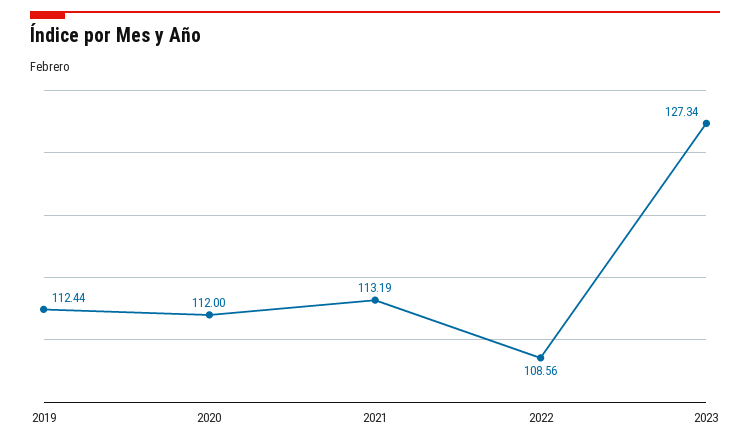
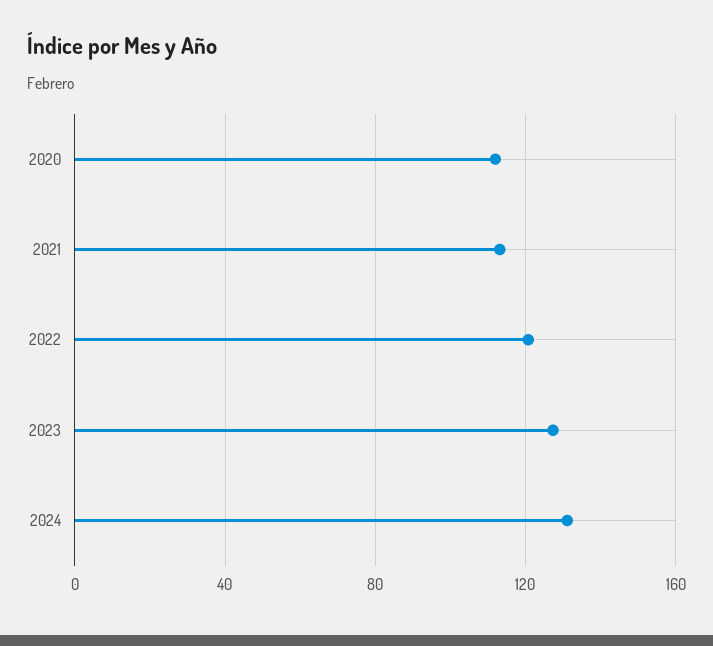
2019: 112.44 -> none
2022: 108.56 -> 120
2024: none -> 130

